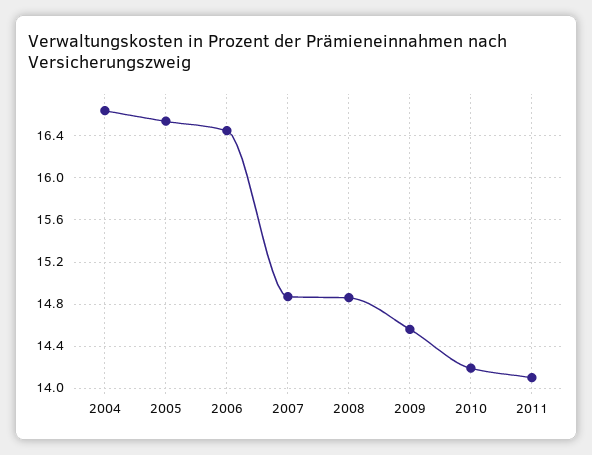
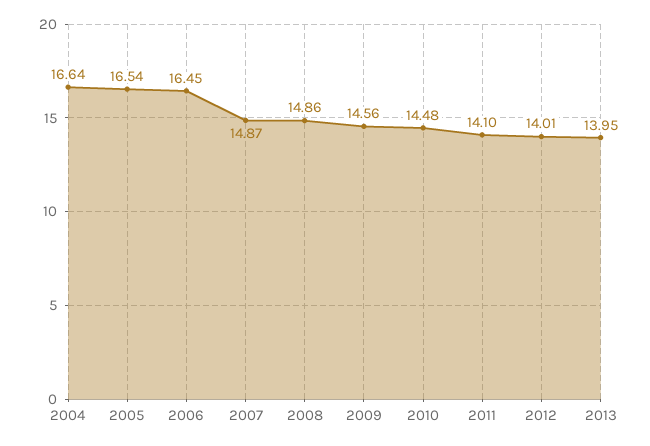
2010: 14.2 -> 14.48
2012: none -> 14.01
2013: none -> 13.95

